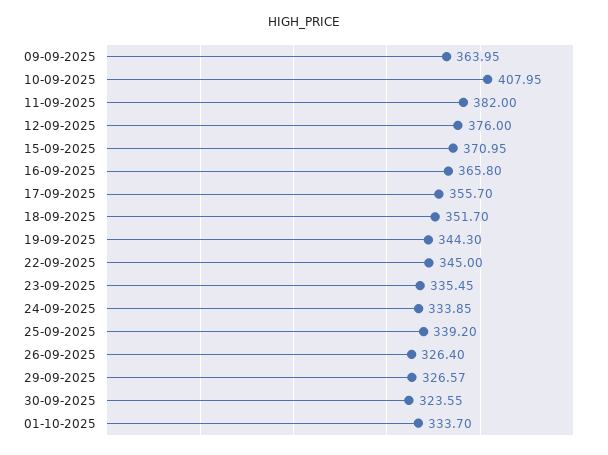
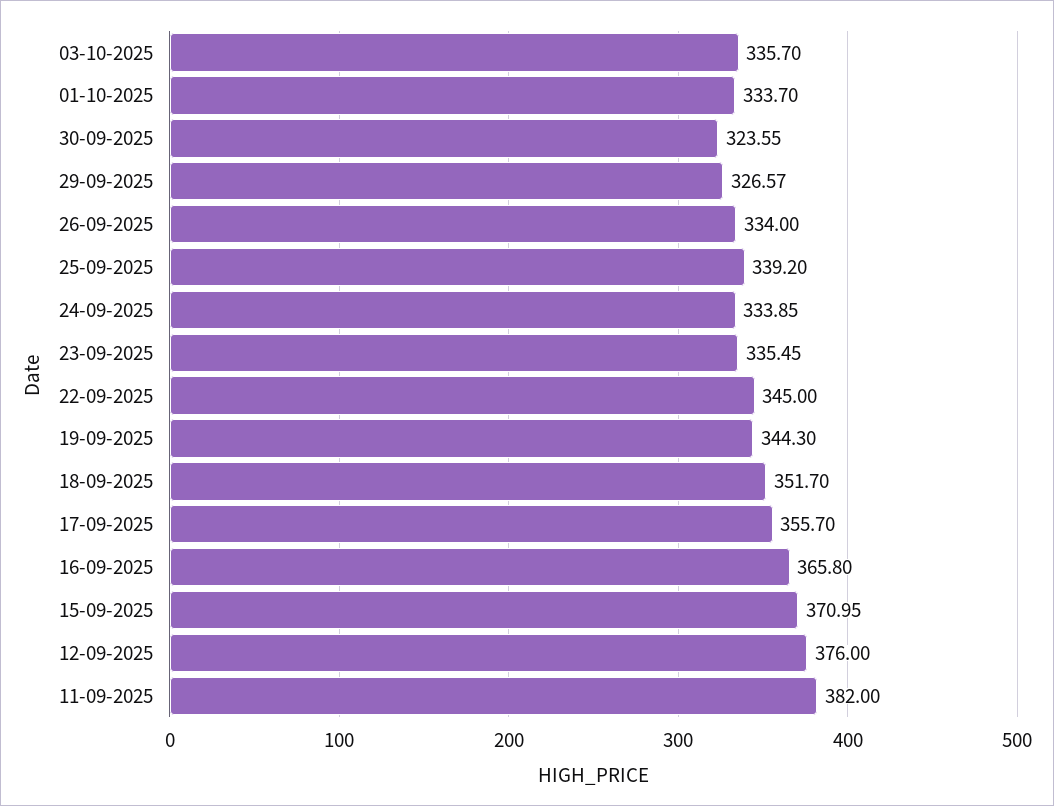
09-09-2025: 363.95 -> none
10-09-2025: 407.95 -> none
26-09-2025: 326.4 -> 334
03-10-2025: none -> 335.7

